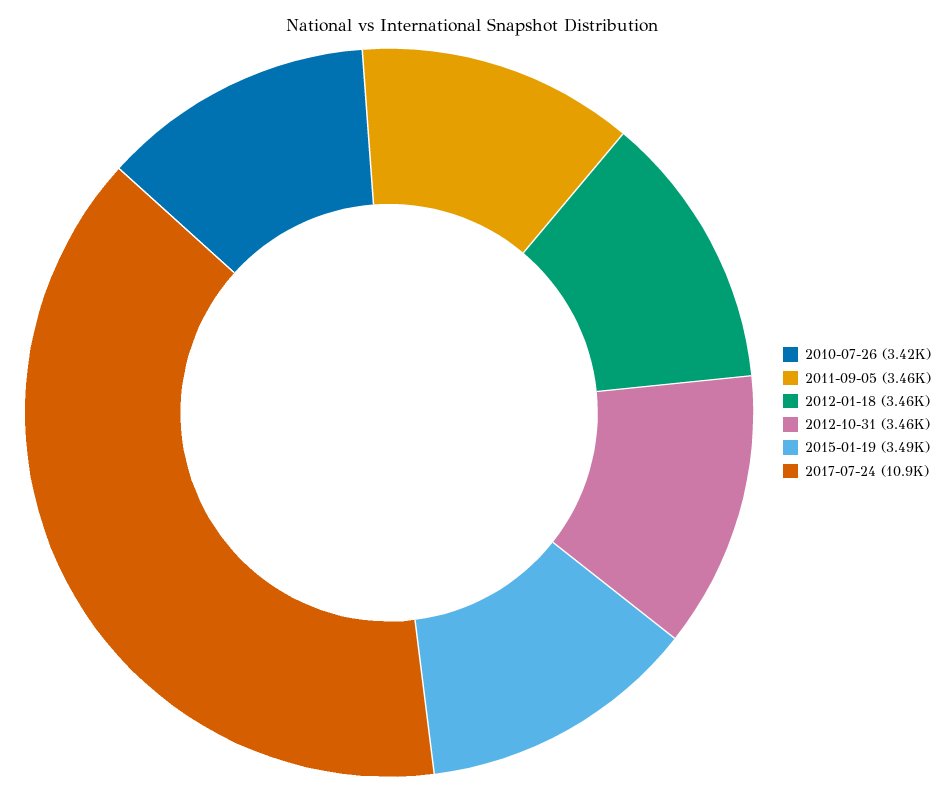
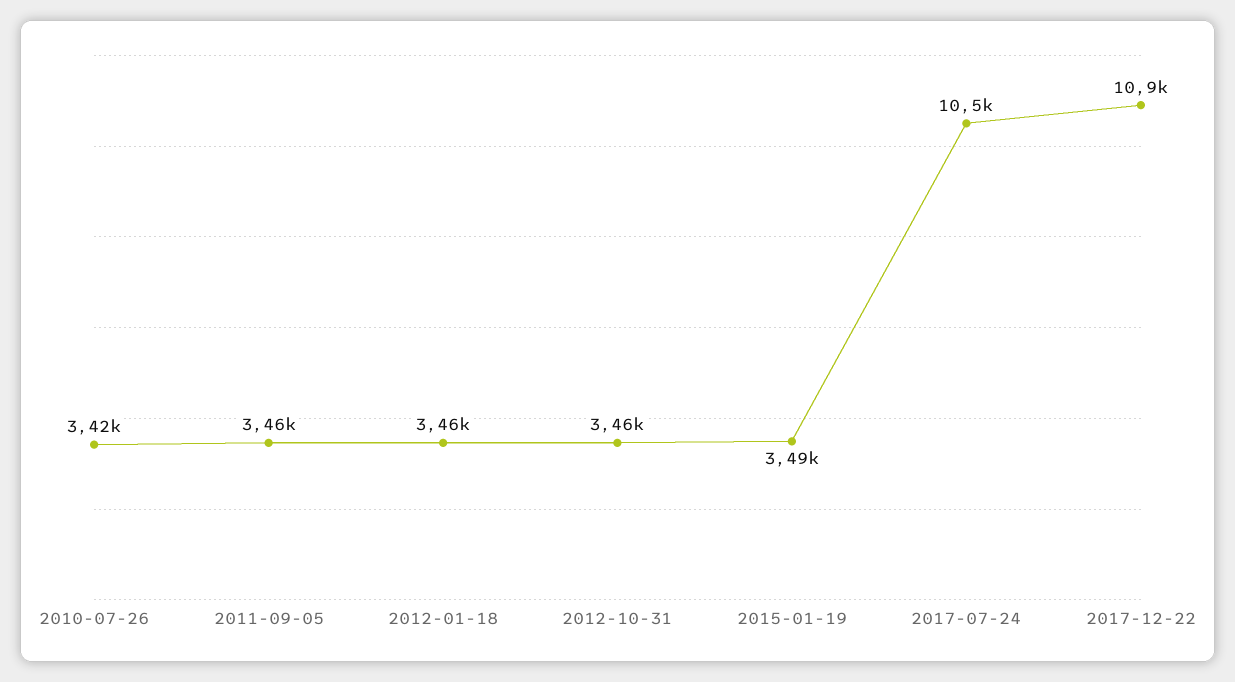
2017-07-24: 10900 -> 10500
2017-12-22: none -> 10900

